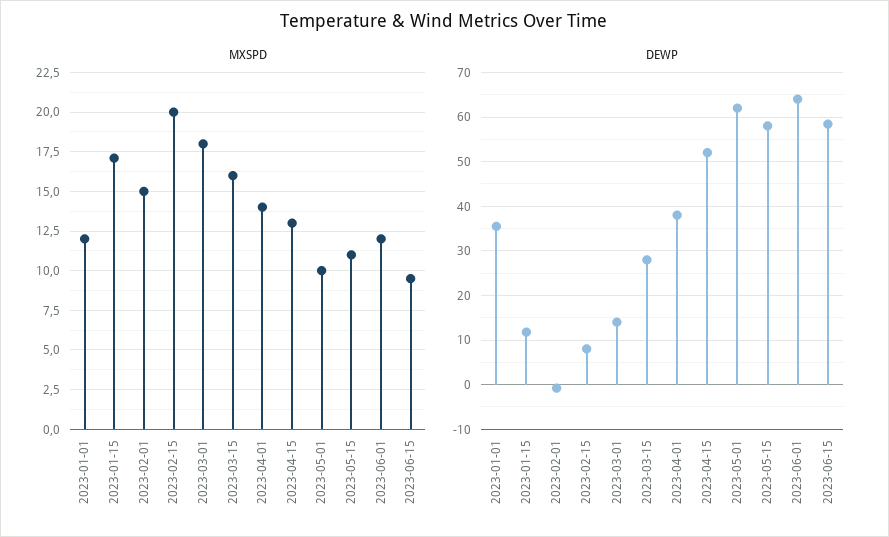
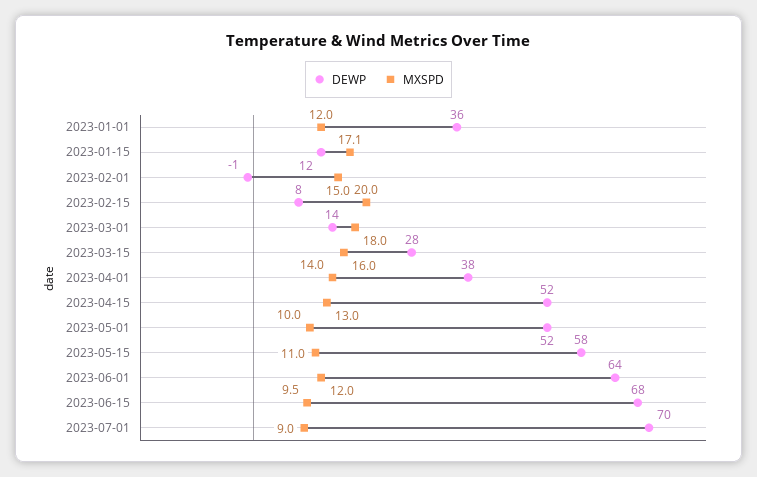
DEWP, 2023-05-01: 62 -> 52
DEWP, 2023-06-15: 58 -> 68
DEWP, 2023-07-01: none -> 70
MXSPD, 2023-07-01: none -> 9

